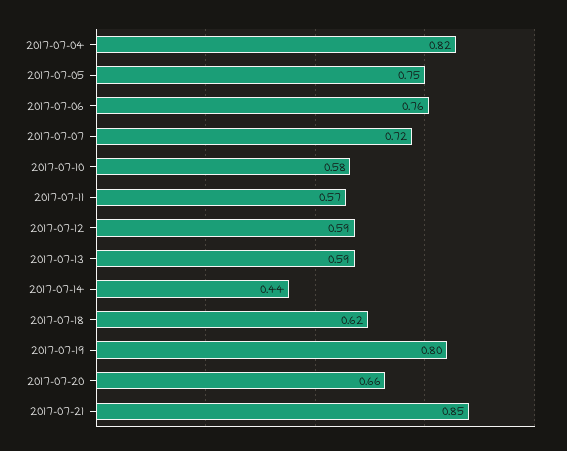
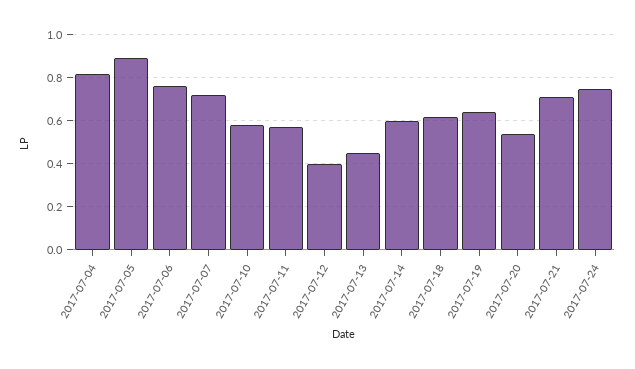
2017-07-05: 0.75 -> 0.9
2017-07-12: 0.59 -> 0.4
2017-07-13: 0.59 -> 0.45
2017-07-14: 0.44 -> 0.6
2017-07-19: 0.8 -> 0.65
2017-07-20: 0.66 -> 0.55
2017-07-21: 0.85 -> 0.7
2017-07-24: none -> 0.75

